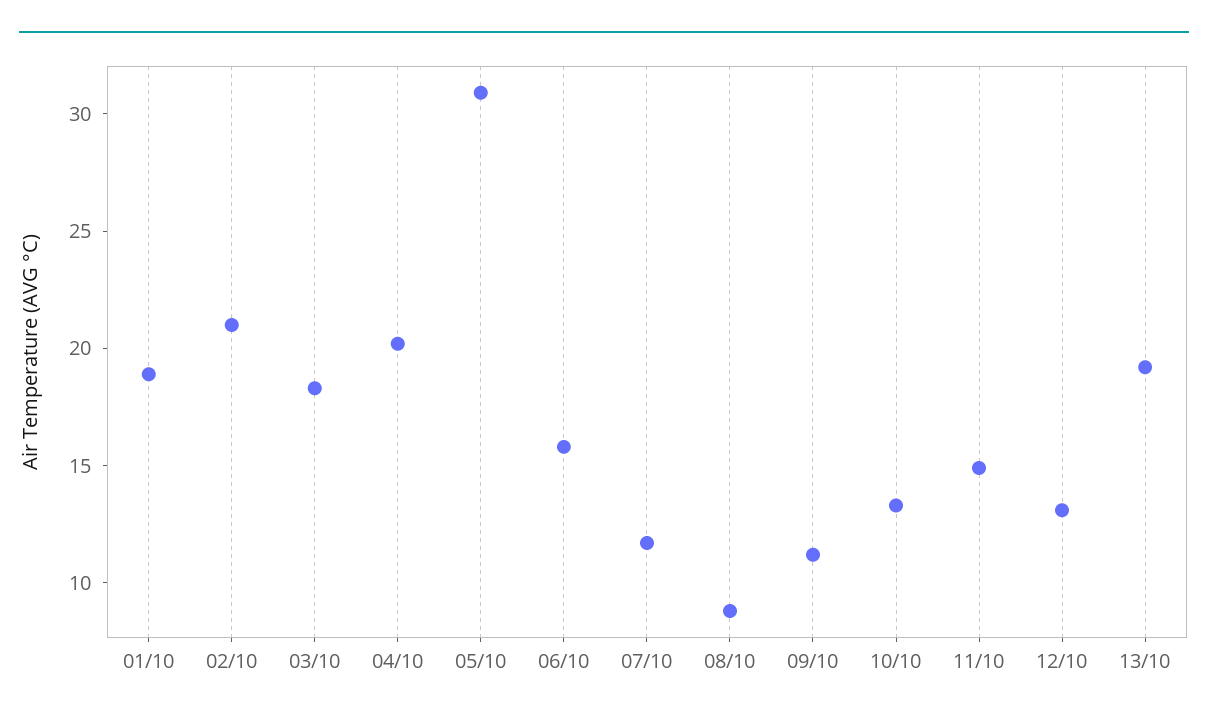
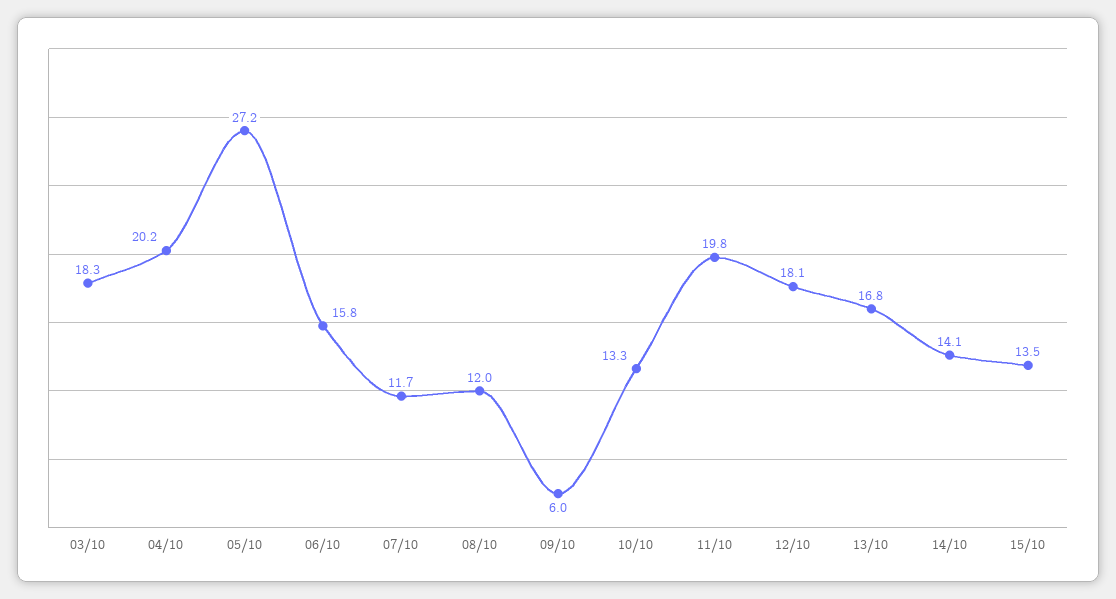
01/10: 19 -> none
02/10: 21 -> none
05/10: 31 -> 27.2
08/10: 9 -> 12
09/10: 11 -> 6
11/10: 15 -> 19.8
12/10: 13 -> 18.1
13/10: 19 -> 16.8
14/10: none -> 14.1
15/10: none -> 13.5

